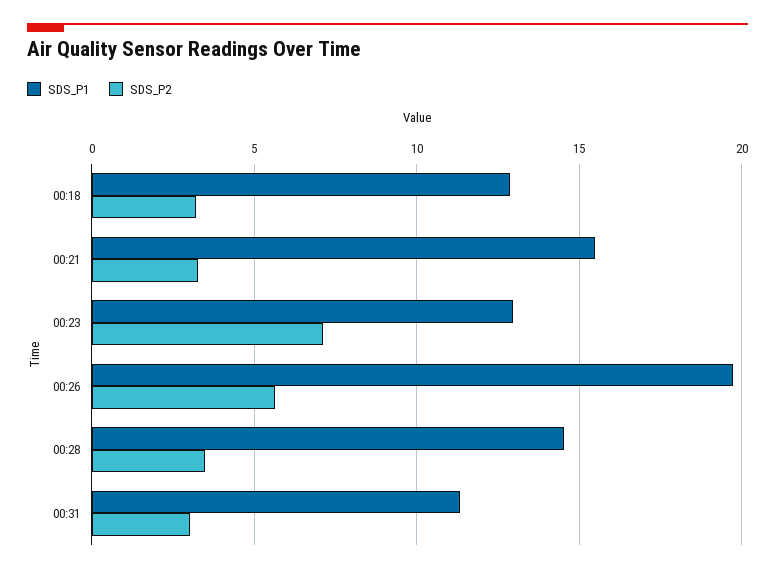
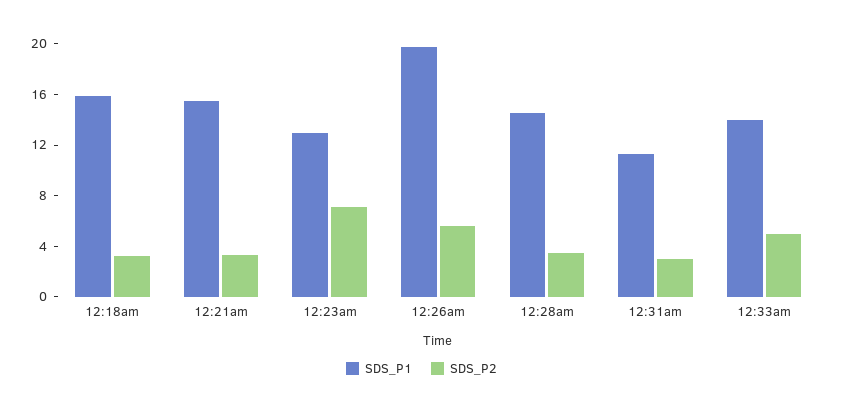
SDS_P1, 00:18: 13 -> 16
SDS_P1, 12:33am: none -> 14
SDS_P2, 12:33am: none -> 5

